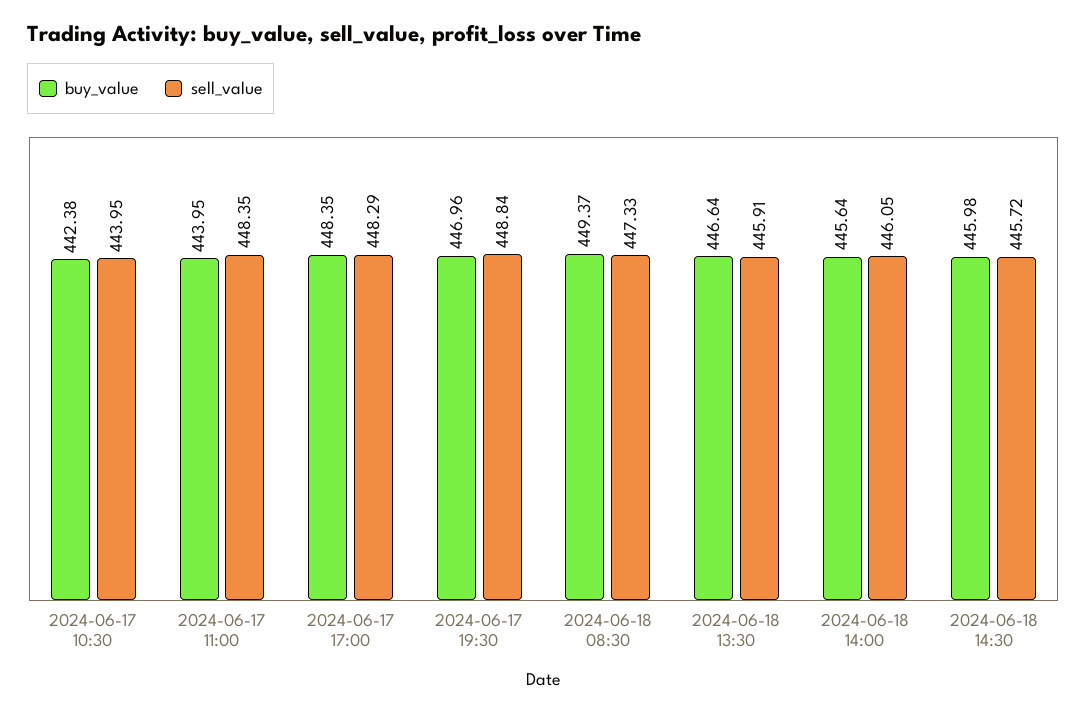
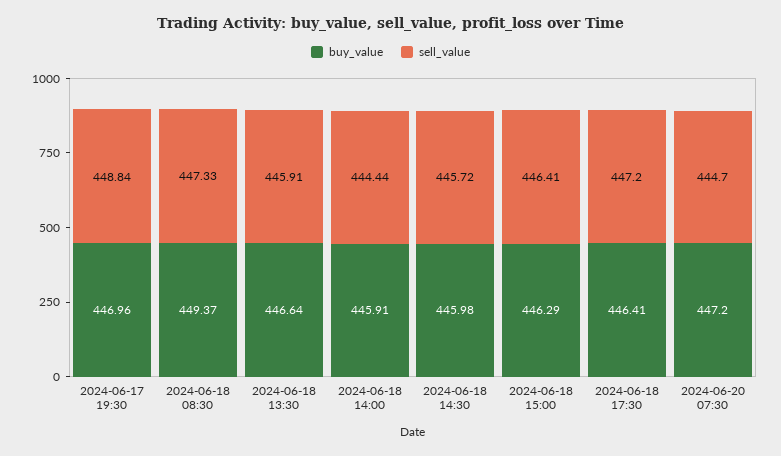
buy_value, 2024-06-17 10:30: 442.38 -> none
sell_value, 2024-06-17 10:30: 443.95 -> none
buy_value, 2024-06-17 11:00: 443.95 -> none
sell_value, 2024-06-17 11:00: 448.35 -> none
buy_value, 2024-06-17 17:00: 448.35 -> none
sell_value, 2024-06-17 17:00: 448.29 -> none
buy_value, 2024-06-18 14:00: 445.64 -> 445.91
sell_value, 2024-06-18 14:00: 446.05 -> 444.44
buy_value, 2024-06-18 15:00: none -> 446.29
sell_value, 2024-06-18 15:00: none -> 446.41
buy_value, 2024-06-18 17:30: none -> 446.41
sell_value, 2024-06-18 17:30: none -> 447.2
buy_value, 2024-06-20 07:30: none -> 447.2
sell_value, 2024-06-20 07:30: none -> 444.7

